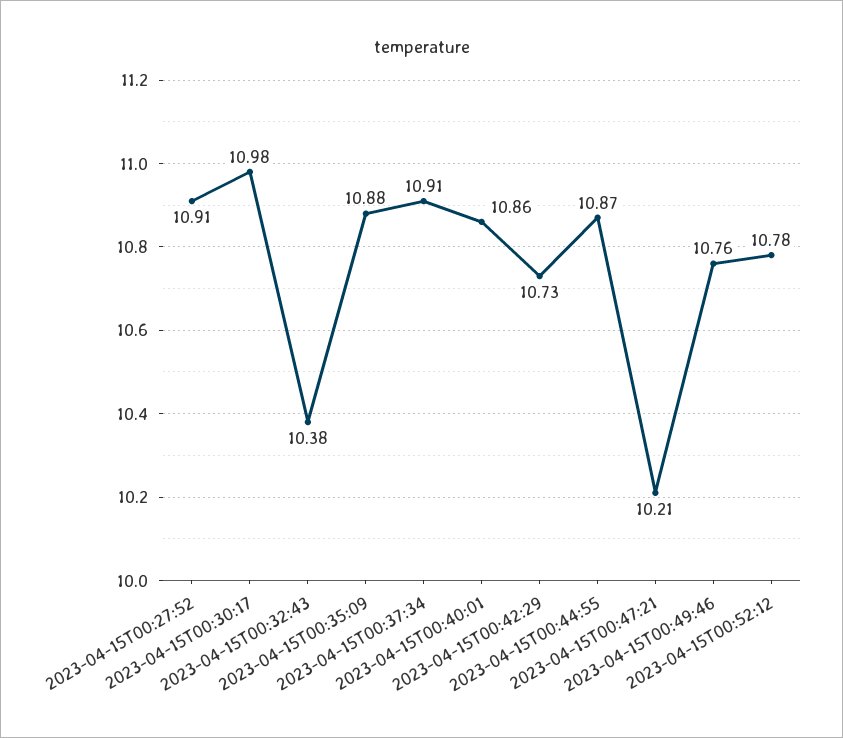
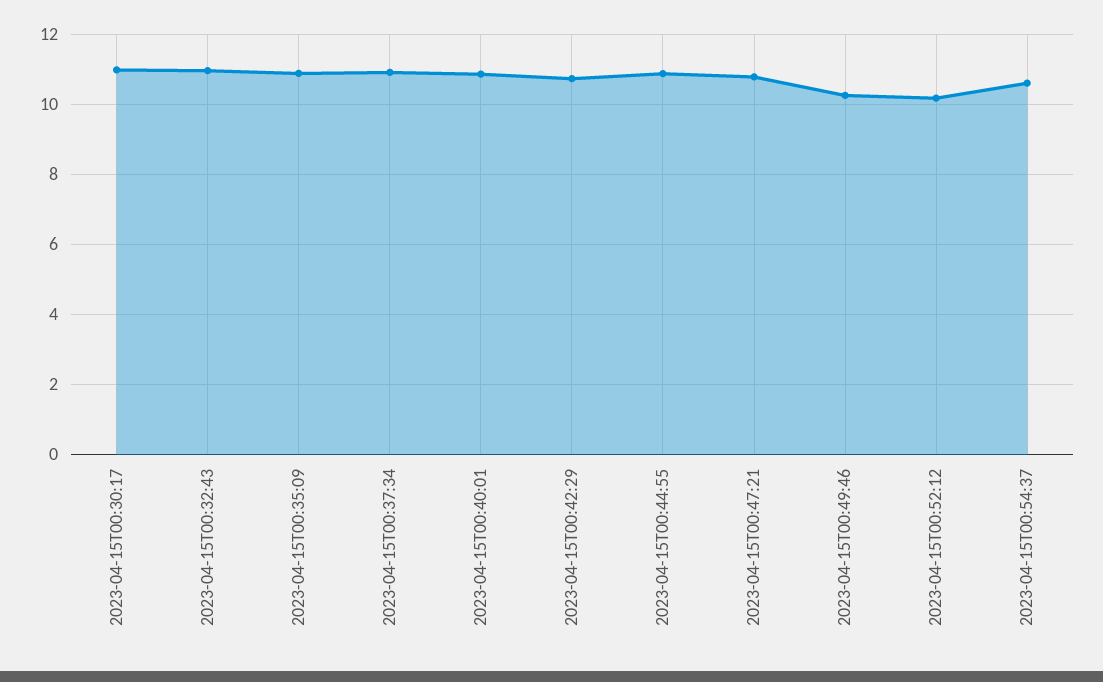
2023-04-15T00:27:52: 10.91 -> none
2023-04-15T00:32:43: 10.38 -> 11
2023-04-15T00:47:21: 10.21 -> 10.8
2023-04-15T00:49:46: 10.76 -> 10.2
2023-04-15T00:52:12: 10.78 -> 10.2
2023-04-15T00:54:37: none -> 10.6

